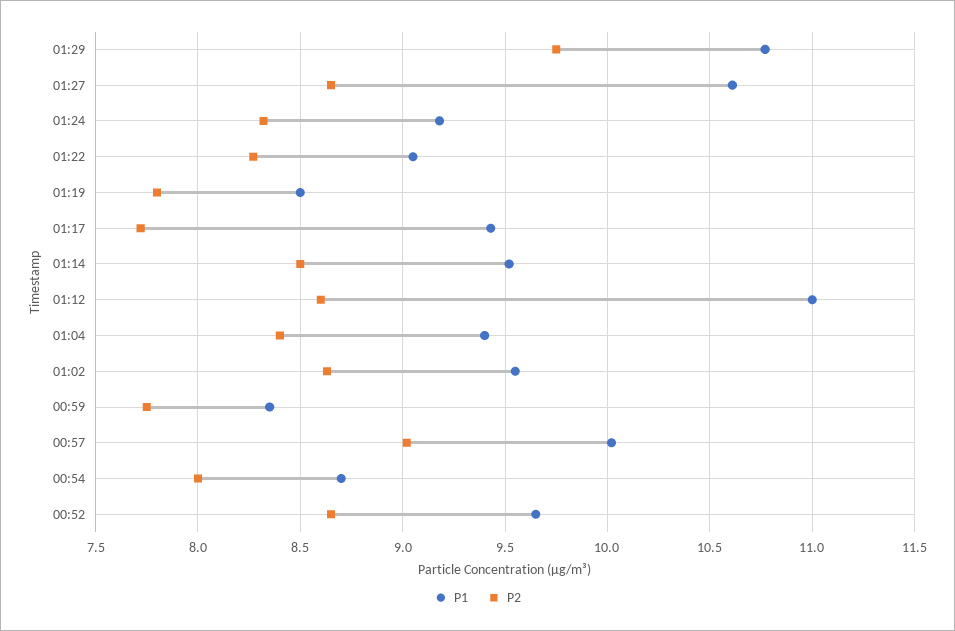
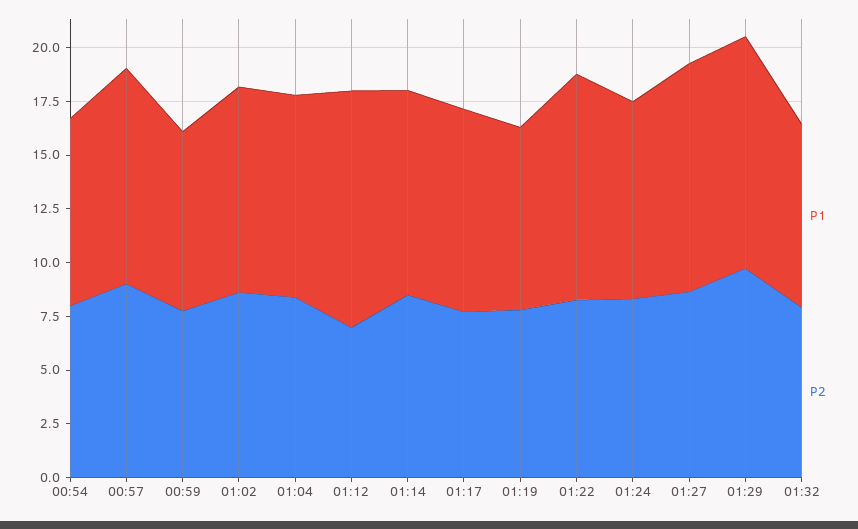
P1, 01:22: 9.05 -> 10.5
P2, 01:12: 8.6 -> 7
P1, 00:52: 9.65 -> none
P2, 00:52: 8.65 -> none
P1, 01:32: none -> 8.5
P2, 01:32: none -> 8

